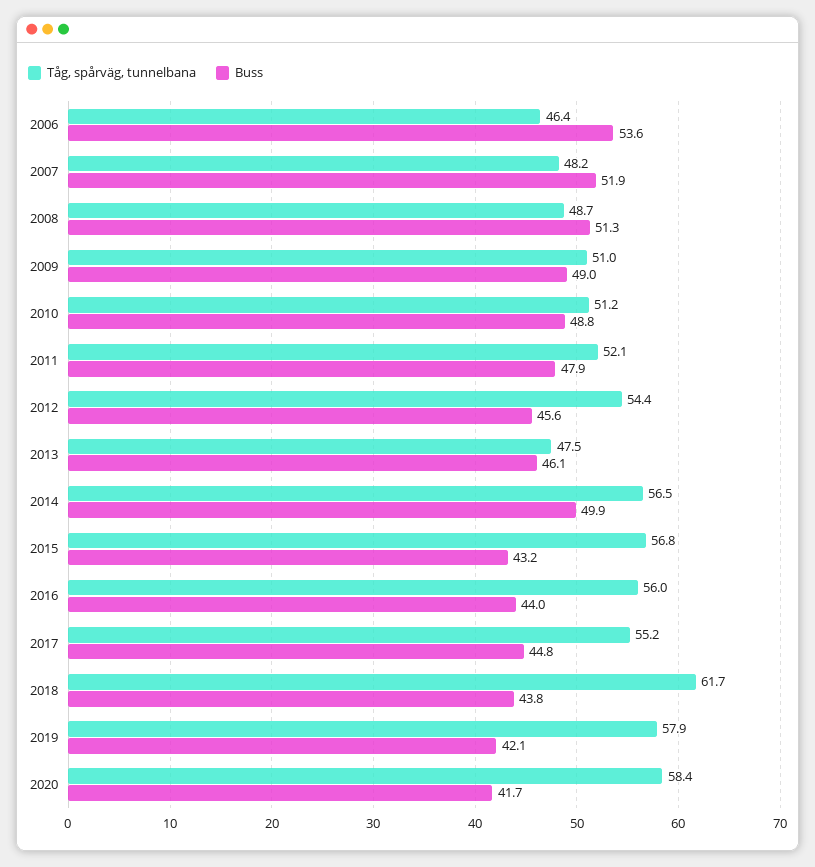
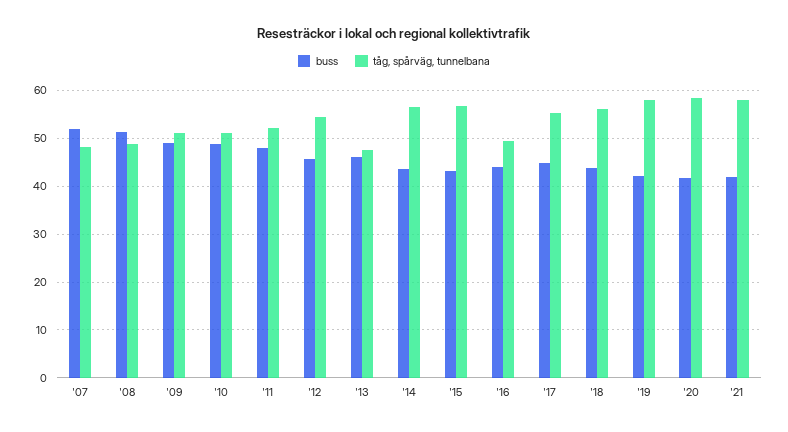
Tåg, spårväg, tunnelbana, 2006: 46.4 -> none
Buss, 2006: 53.6 -> none
Buss, 2014: 49.9 -> 44
Tåg, spårväg, tunnelbana, 2016: 56 -> 50
Tåg, spårväg, tunnelbana, 2018: 61.7 -> 56
Buss, '21: none -> 42
Tåg, spårväg, tunnelbana, '21: none -> 58

